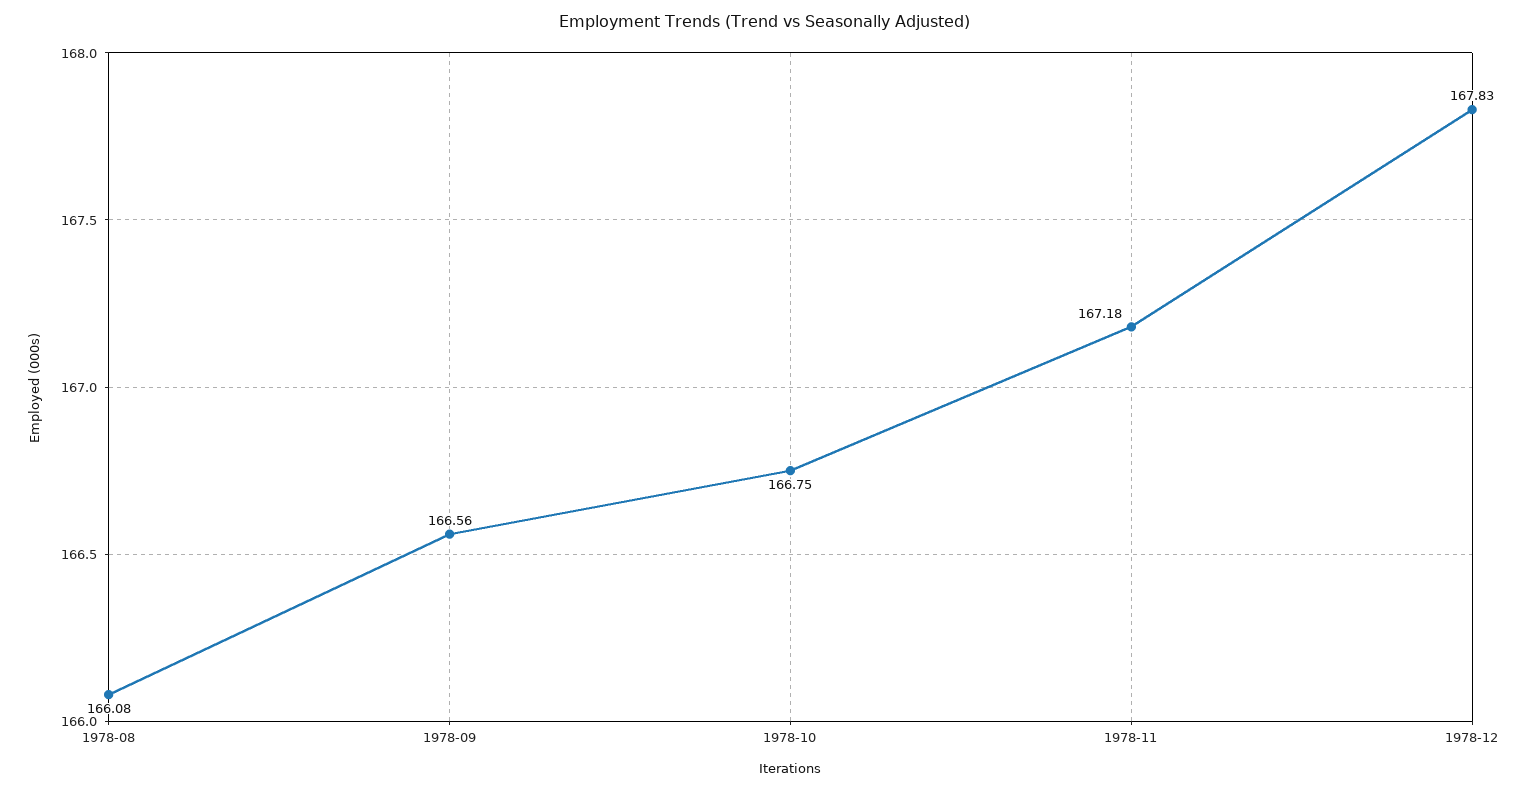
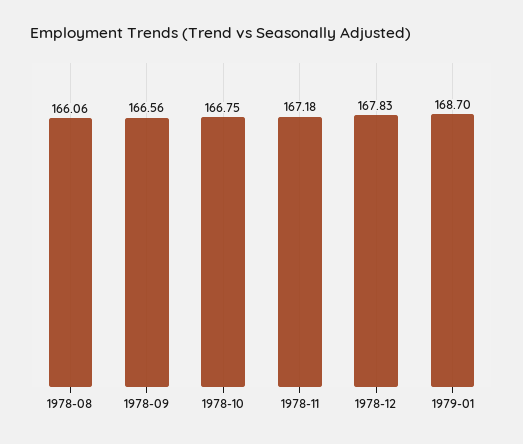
1978-08: 166.08 -> 166.06
1979-01: none -> 168.7

